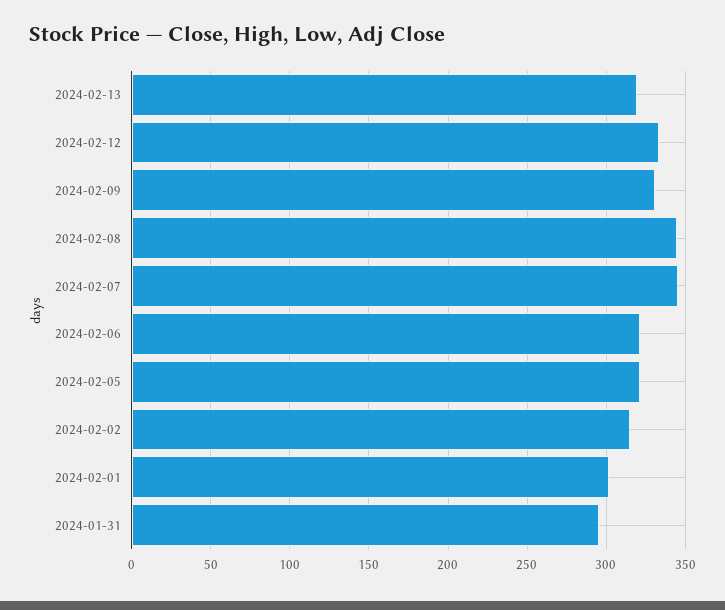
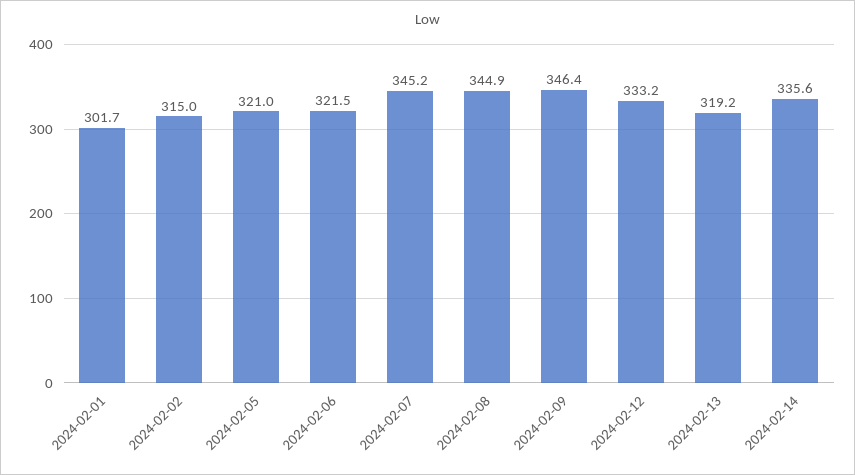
2024-02-09: 330 -> 346.4
2024-01-31: 295 -> none
2024-02-14: none -> 335.6

